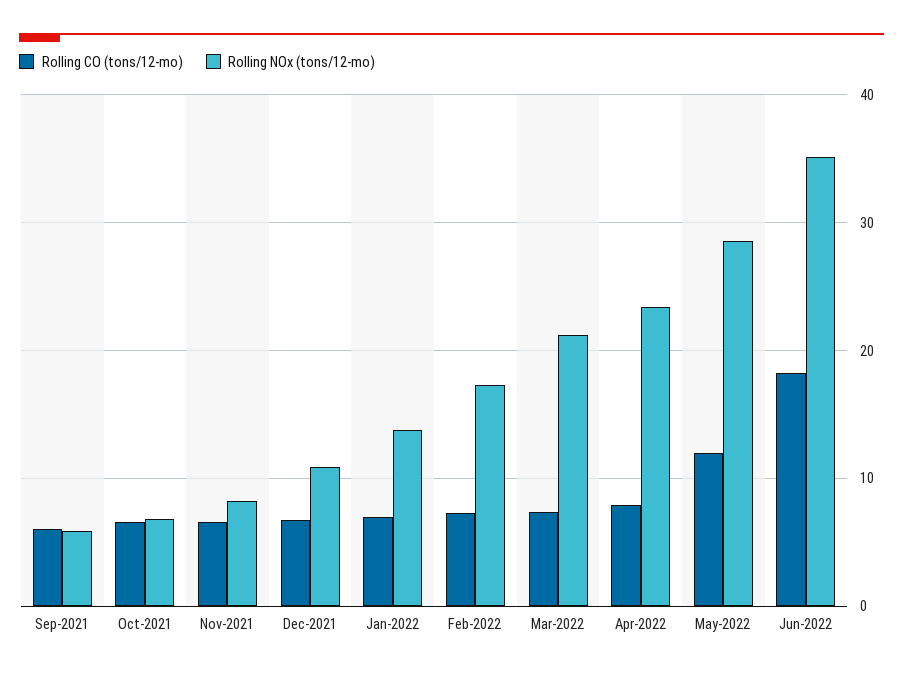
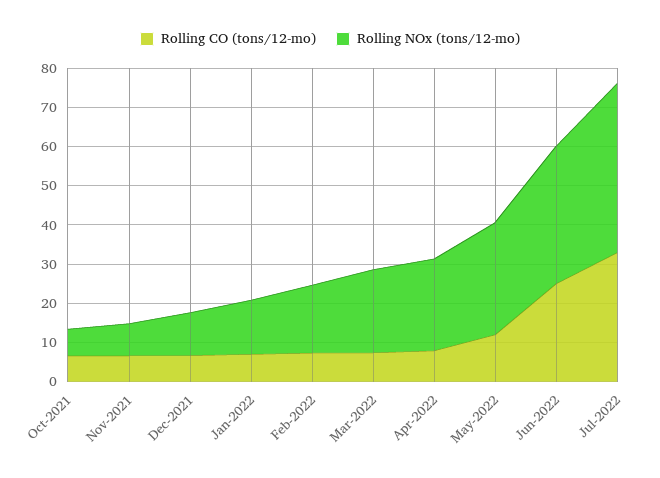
Rolling CO (tons/12-mo), Sep-2021: 6 -> none
Rolling NOx (tons/12-mo), Sep-2021: 6 -> none
Rolling CO (tons/12-mo), Jun-2022: 18 -> 25
Rolling CO (tons/12-mo), Jul-2022: none -> 32.5
Rolling NOx (tons/12-mo), Jul-2022: none -> 42.5

